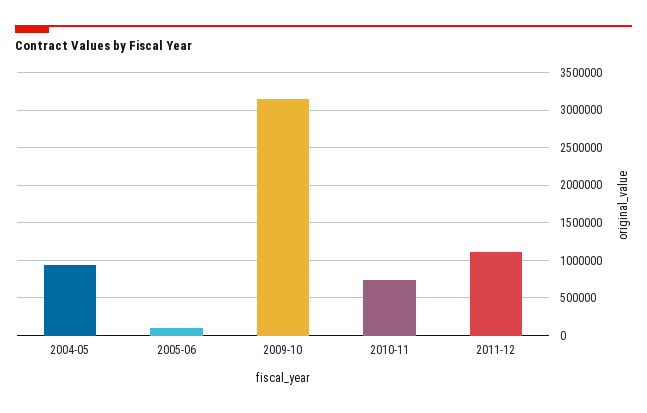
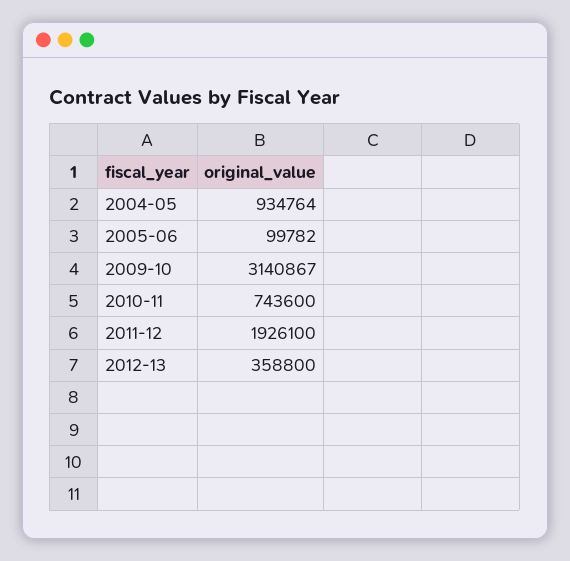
2011-12: 1100000 -> 1926100
2012-13: none -> 358800

